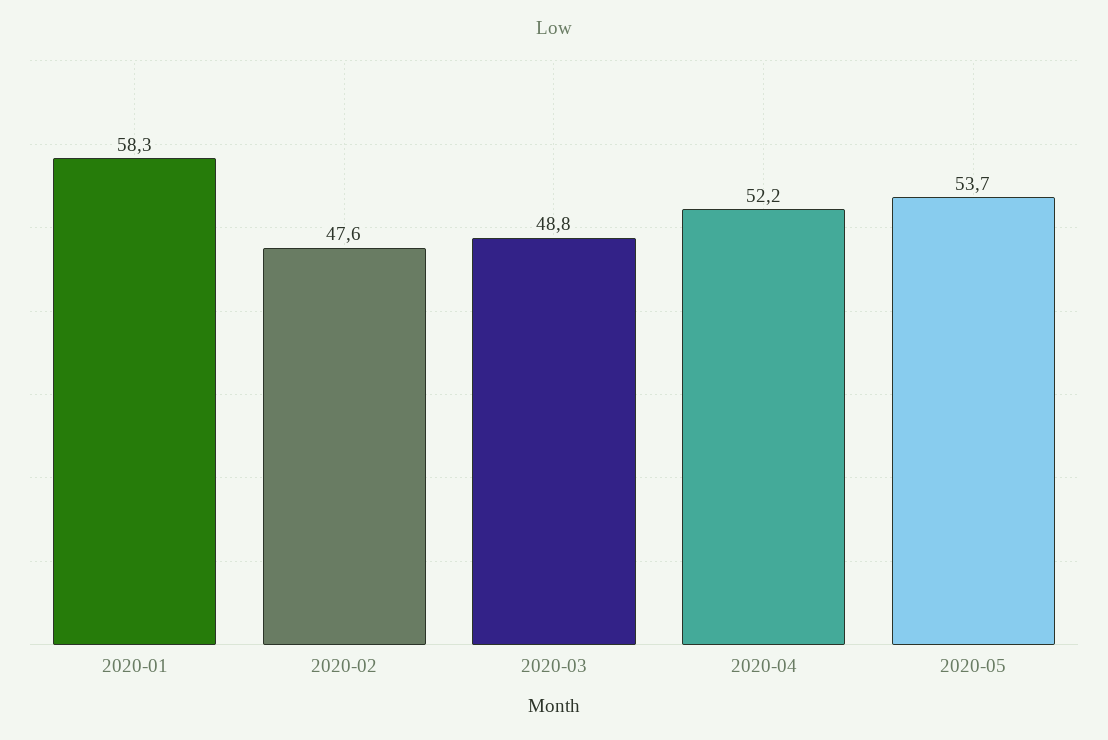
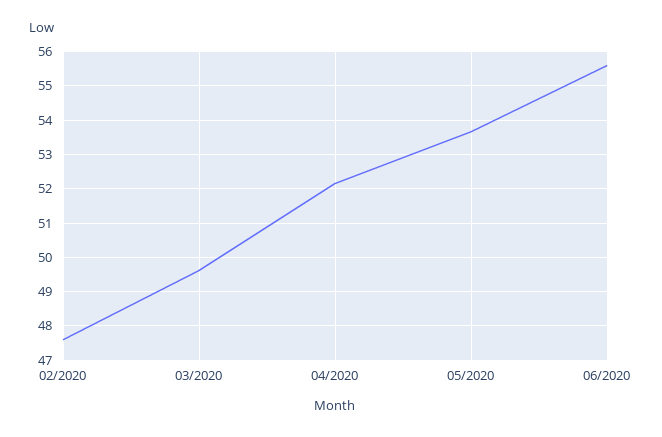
2020-01: 58.3 -> none
2020-03: 48.8 -> 49.6
06/2020: none -> 55.6

